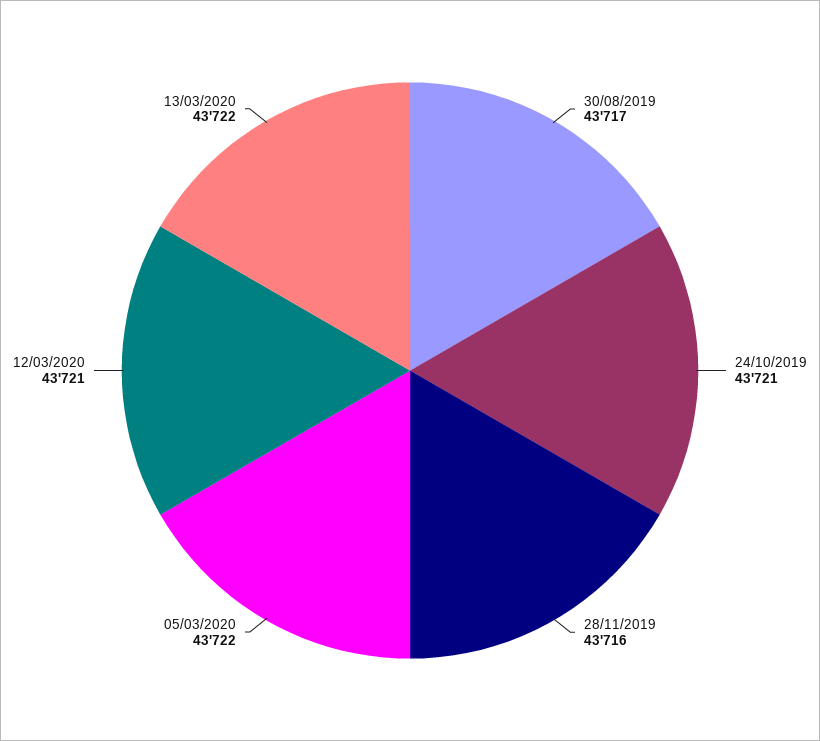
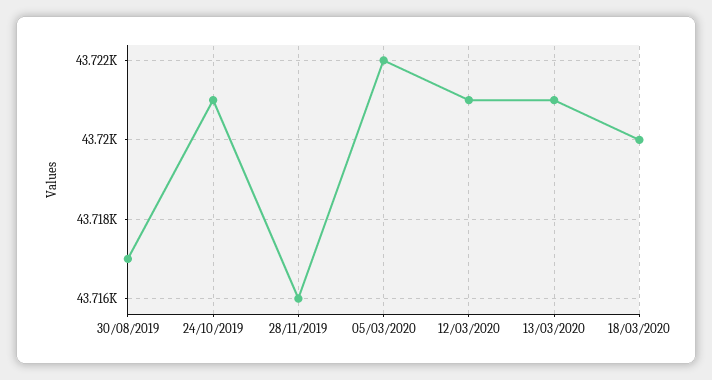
13/03/2020: 43722 -> 43721
18/03/2020: none -> 43720

